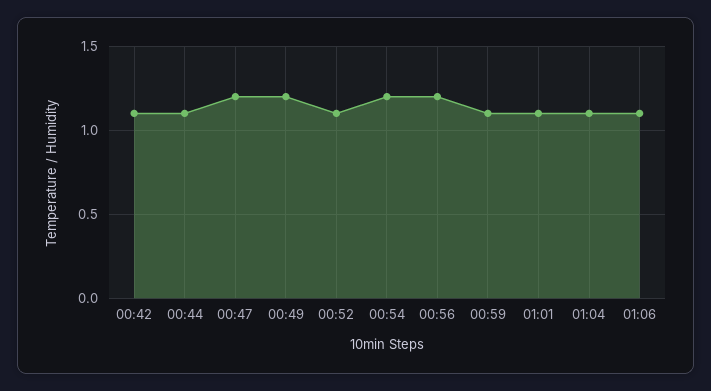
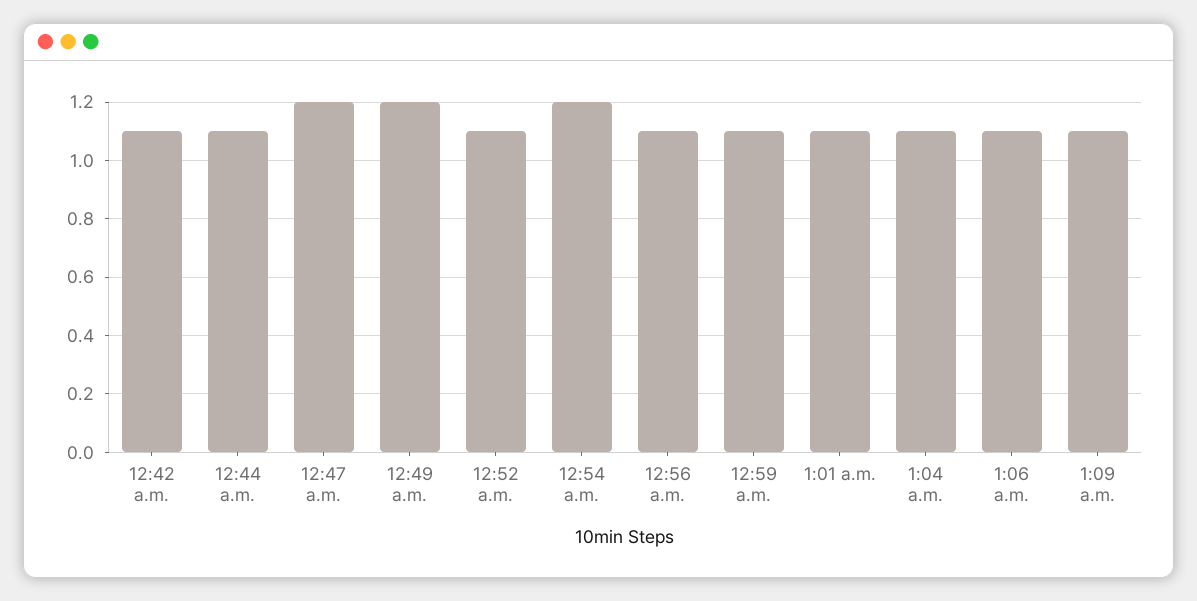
00:56: 1.2 -> 1.1
1:09 a.m.: none -> 1.1

